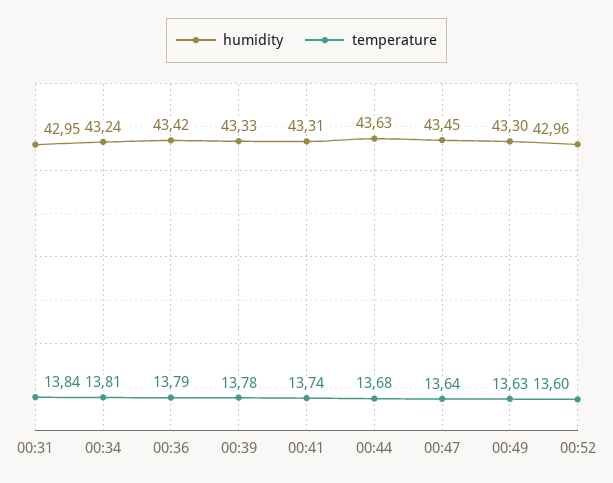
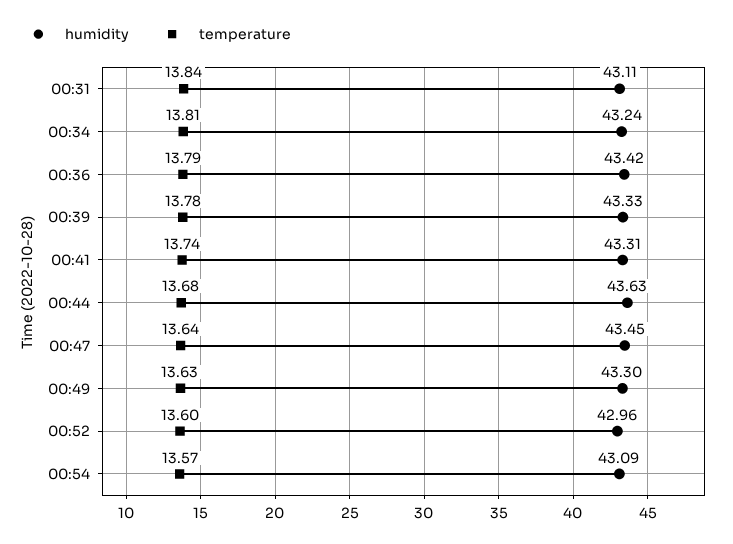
humidity, 00:31: 42.95 -> 43.11
humidity, 00:54: none -> 43.09
temperature, 00:54: none -> 13.57

